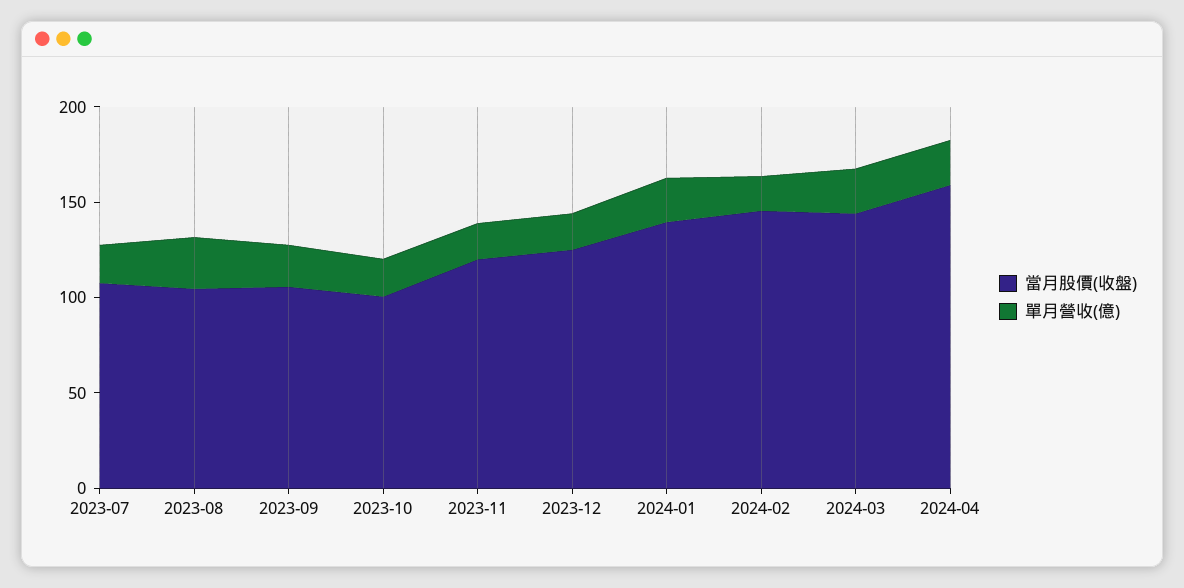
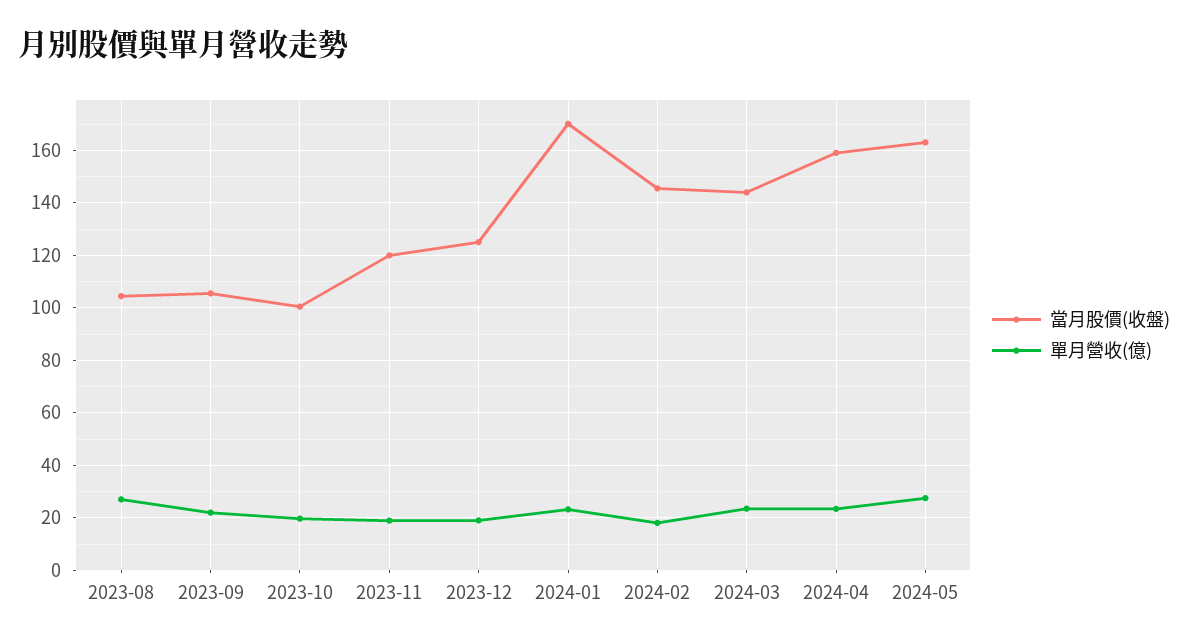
當月股價(收盤), 2023-07: 110 -> none
單月營收(億), 2023-07: 20 -> none
當月股價(收盤), 2024-01: 140 -> 170
當月股價(收盤), 2024-05: none -> 162.5
單月營收(億), 2024-05: none -> 27.5

